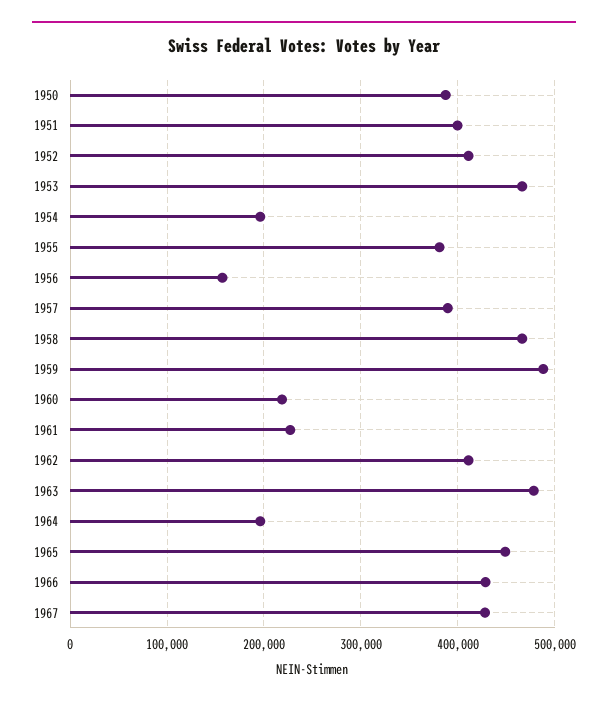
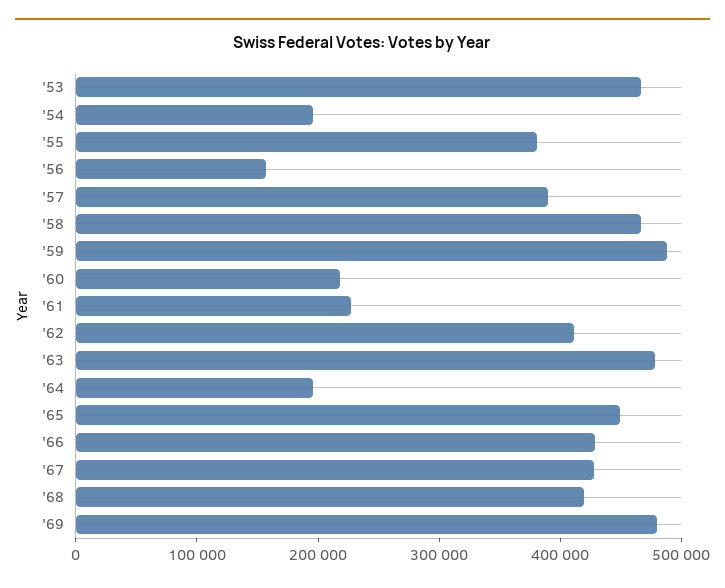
1950: 390000 -> none
1951: 400000 -> none
1952: 410000 -> none
'68: none -> 420000
'69: none -> 480000

